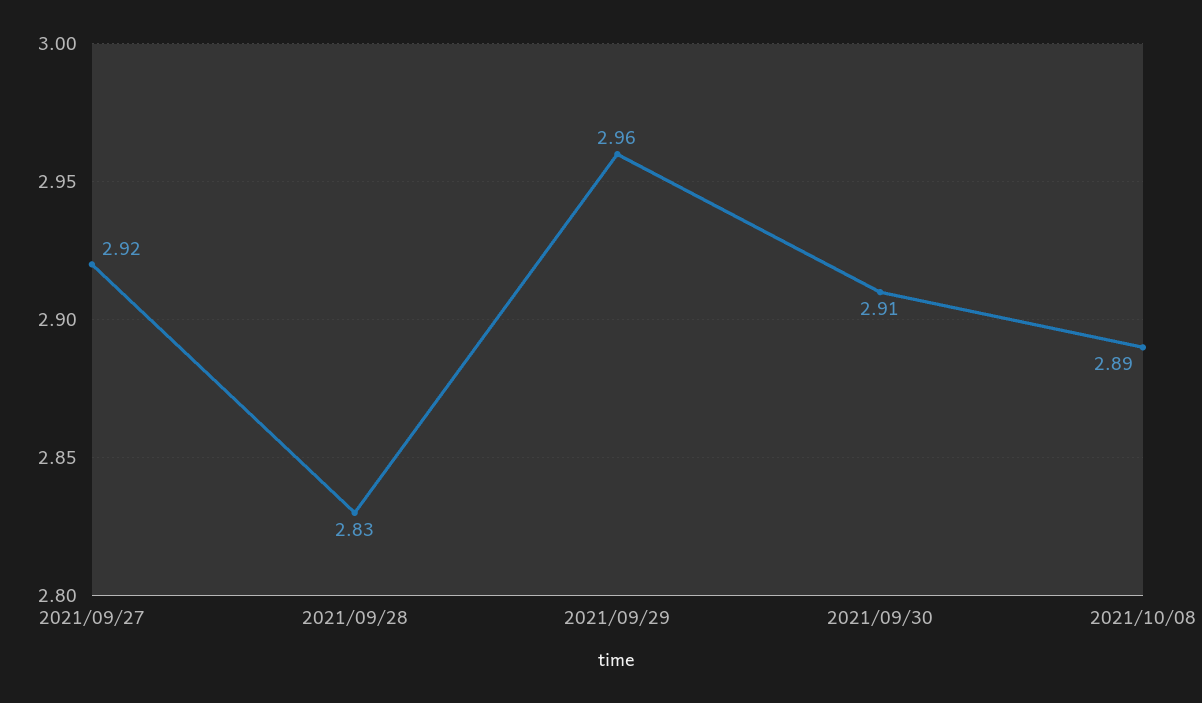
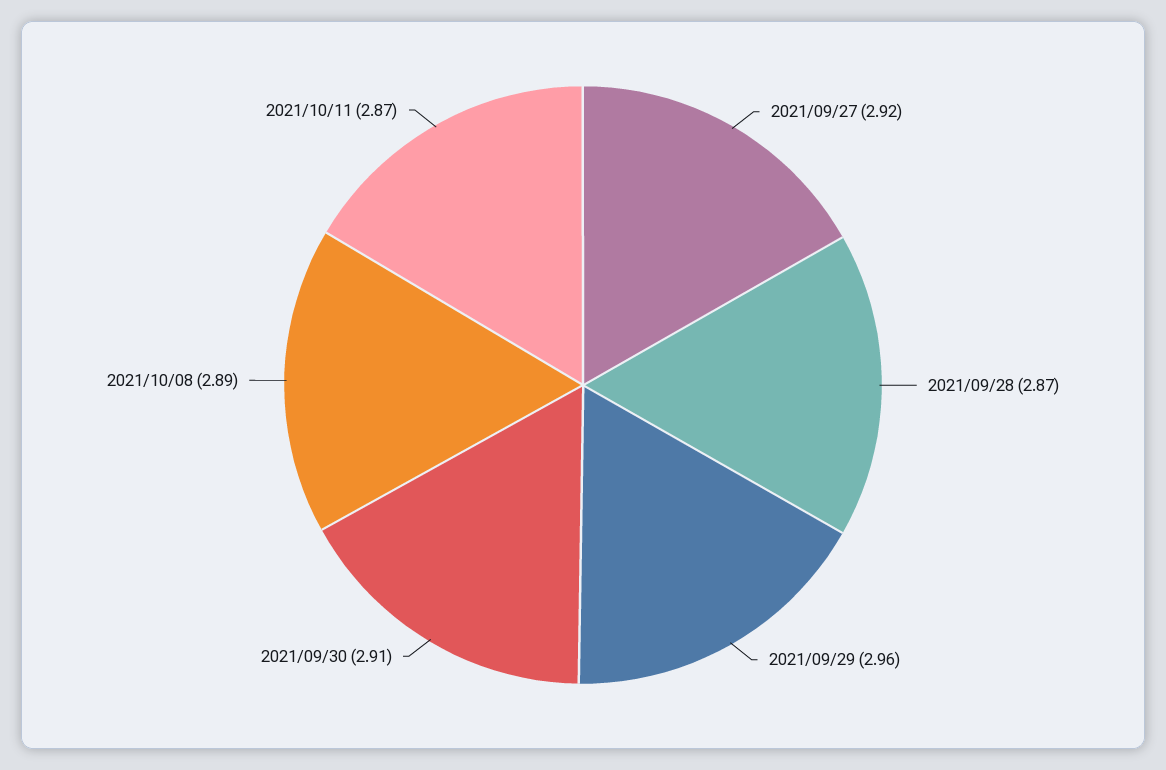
2021/09/28: 2.83 -> 2.87
2021/10/11: none -> 2.87

